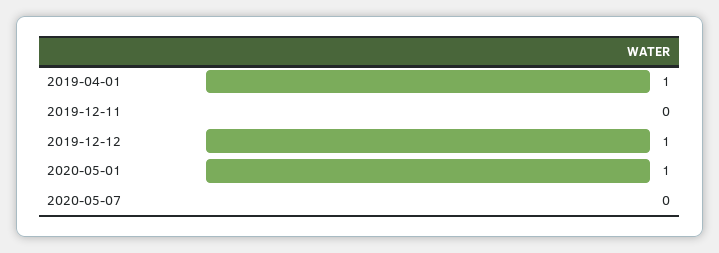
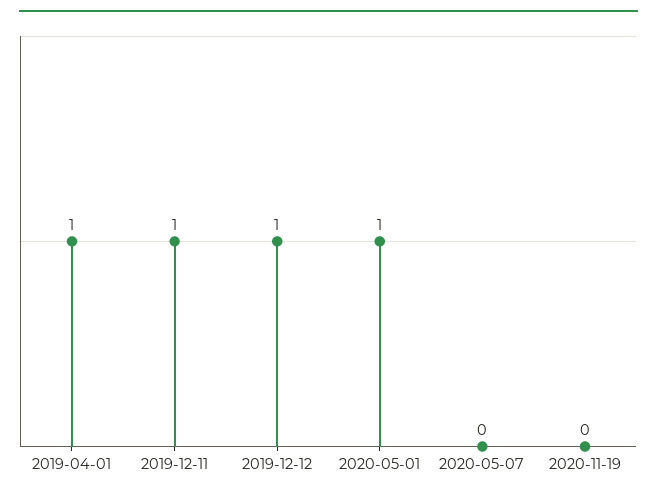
2019-12-11: 0 -> 1
2020-11-19: none -> 0

